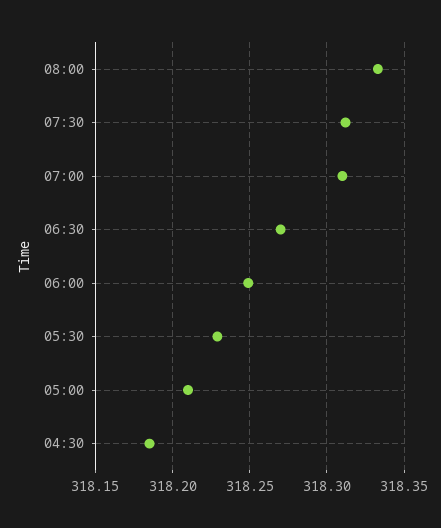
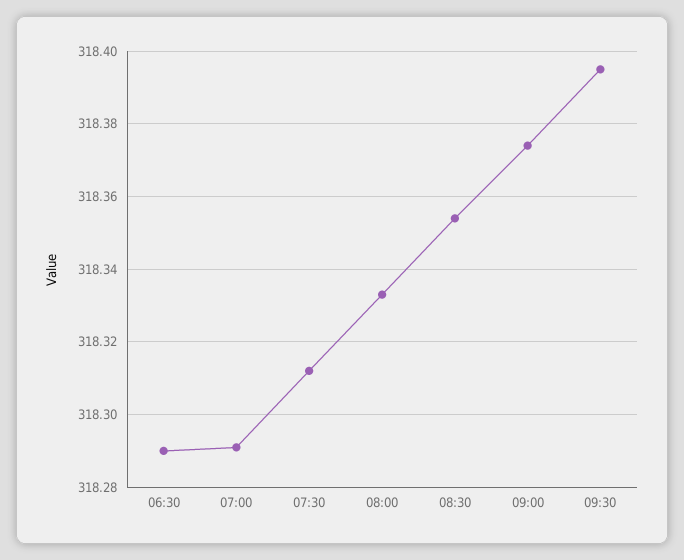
07:00: 318.31 -> 318.29
06:30: 318.27 -> 318.29
06:00: 318.25 -> none
05:30: 318.23 -> none
05:00: 318.21 -> none
04:30: 318.185 -> none
08:30: none -> 318.355
09:00: none -> 318.375
09:30: none -> 318.395

